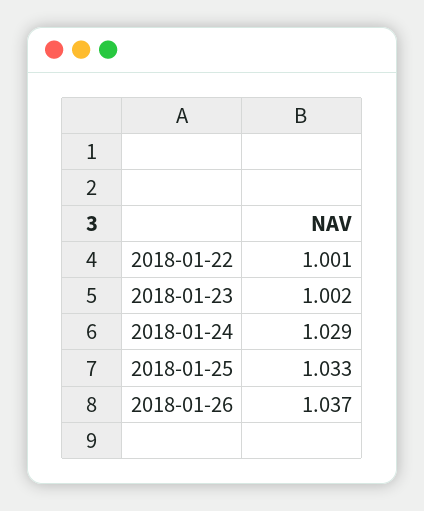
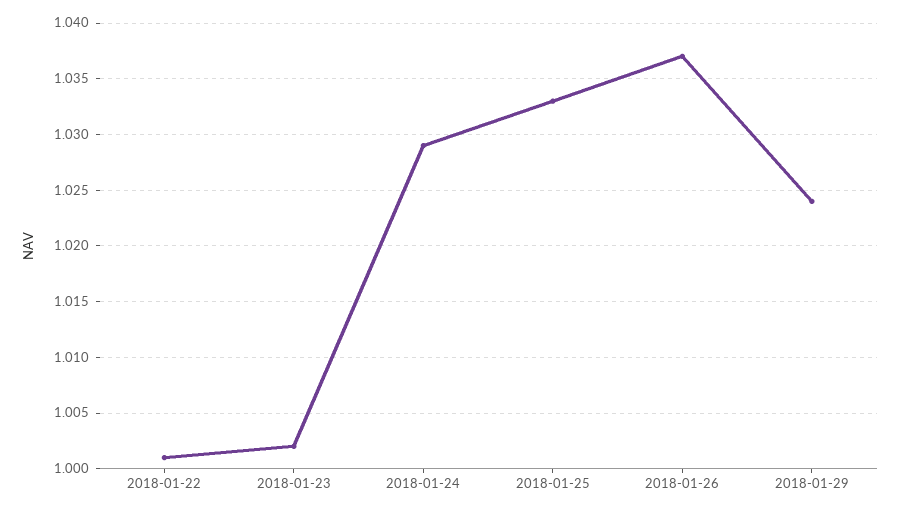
2018-01-29: none -> 1.024

